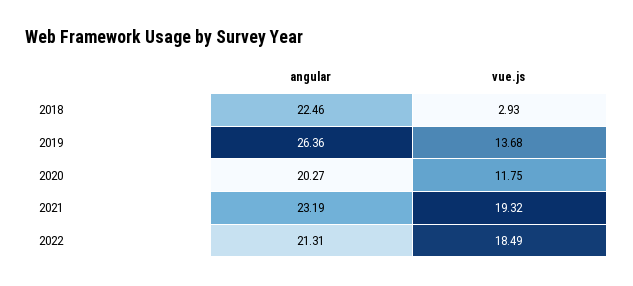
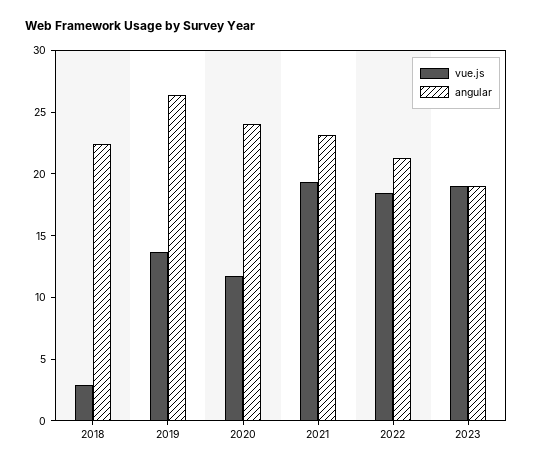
angular, 2020: 20.27 -> 24
vue.js, 2023: none -> 19
angular, 2023: none -> 19

